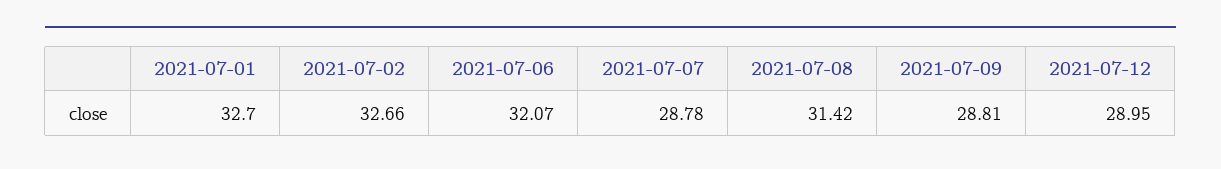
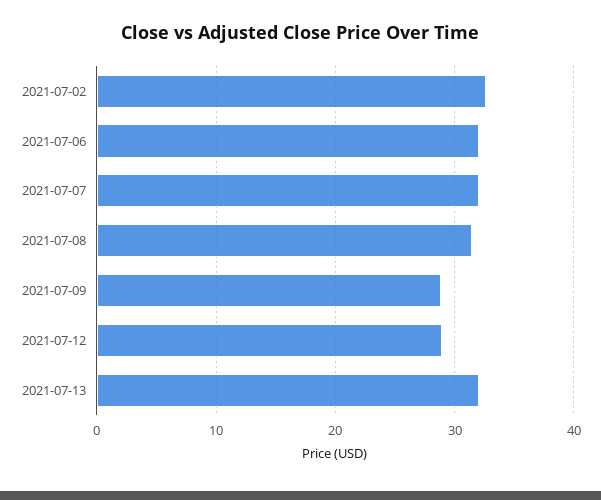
2021-07-01: 32.7 -> none
2021-07-07: 28.78 -> 32
2021-07-13: none -> 32

